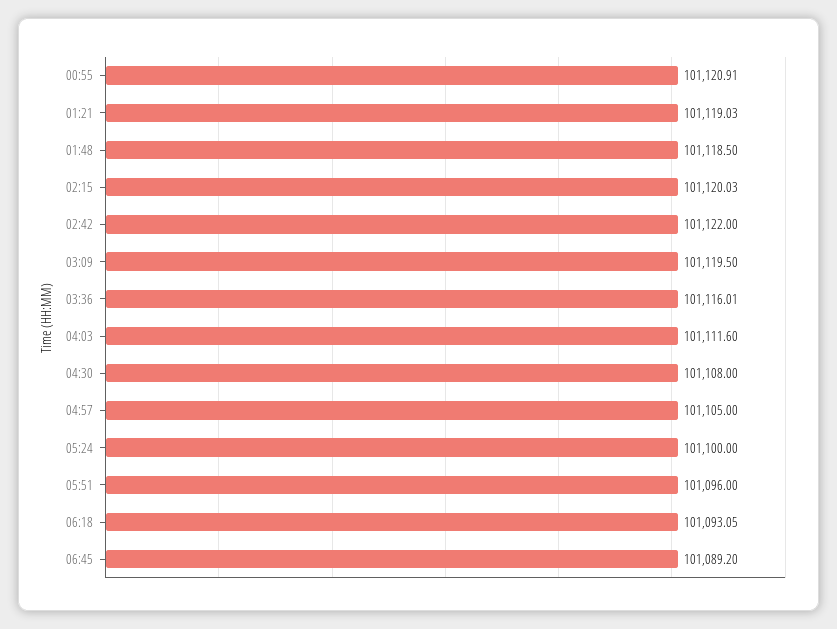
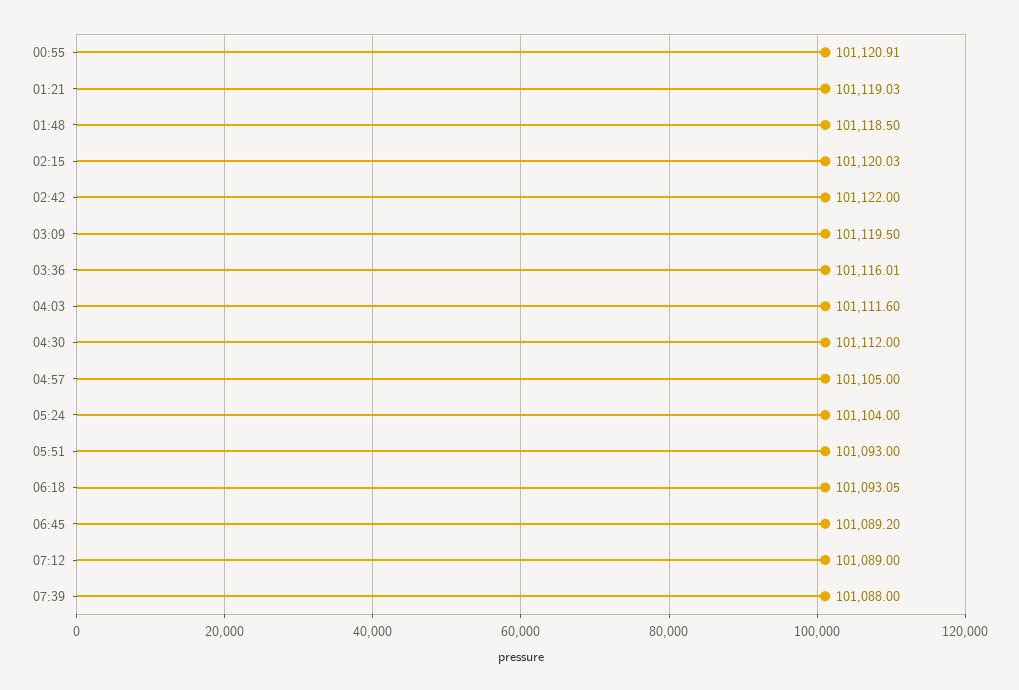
04:30: 101108 -> 101112
05:24: 101100 -> 101104
05:51: 101096 -> 101093
07:12: none -> 101089
07:39: none -> 101088

